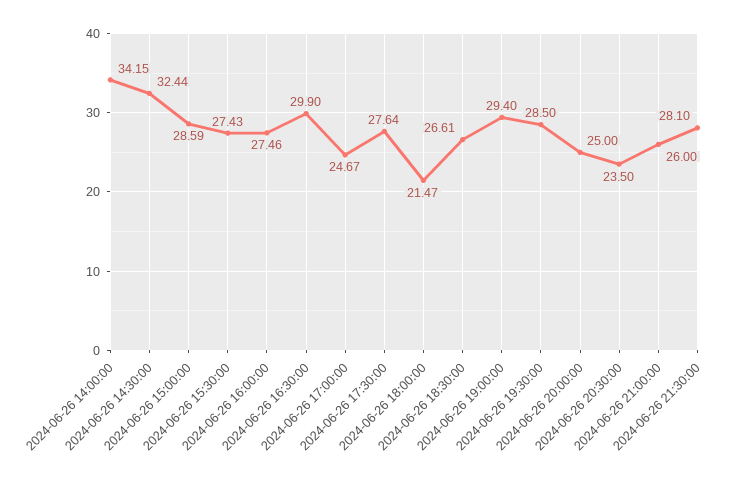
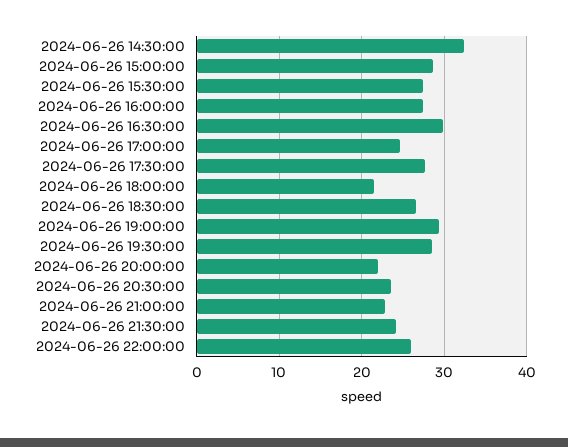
2024-06-26 14:00:00: 34.15 -> none
2024-06-26 20:00:00: 25 -> 22
2024-06-26 21:00:00: 26 -> 23
2024-06-26 21:30:00: 28.1 -> 24
2024-06-26 22:00:00: none -> 26

